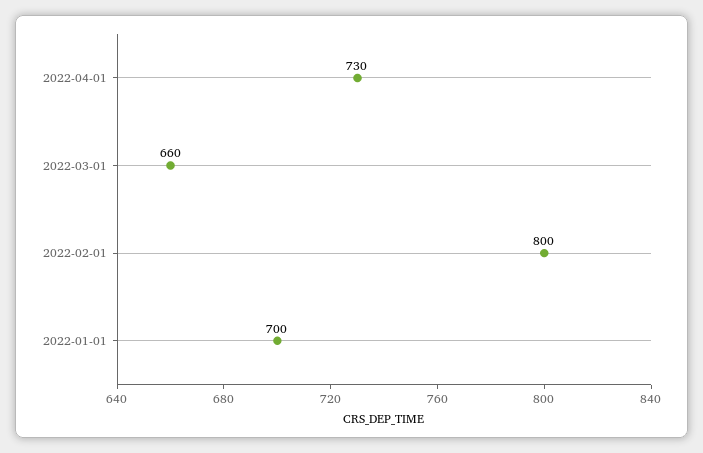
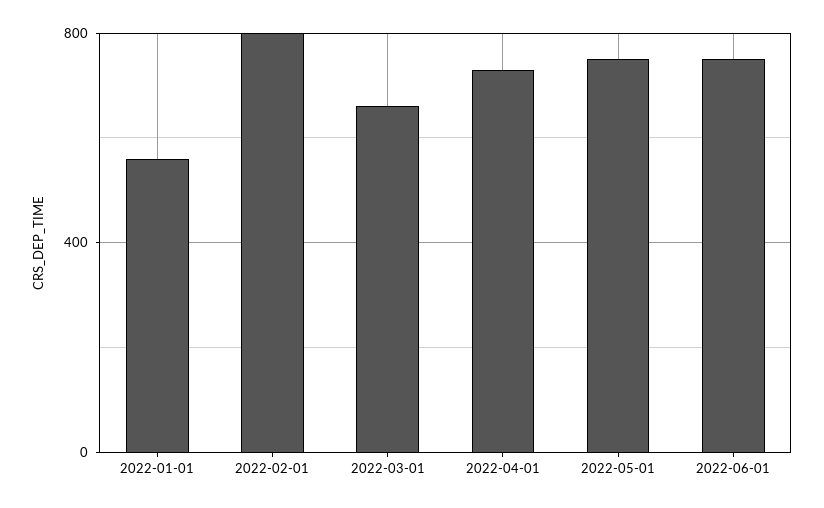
2022-01-01: 700 -> 550
2022-05-01: none -> 750
2022-06-01: none -> 750

